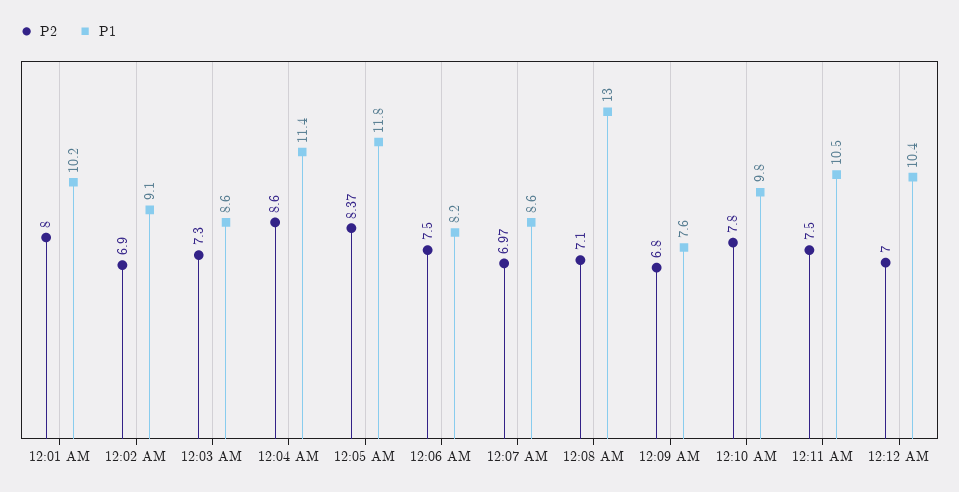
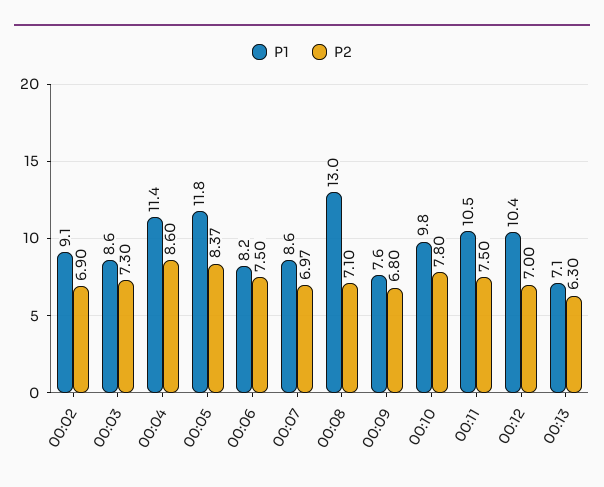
P2, 12:01 AM: 8 -> none
P1, 12:01 AM: 10.2 -> none
P1, 00:13: none -> 7.1
P2, 00:13: none -> 6.3

